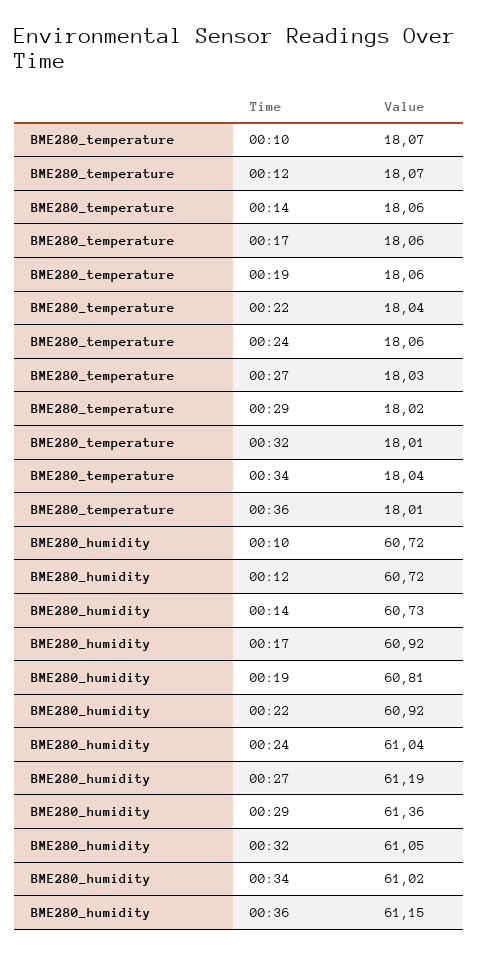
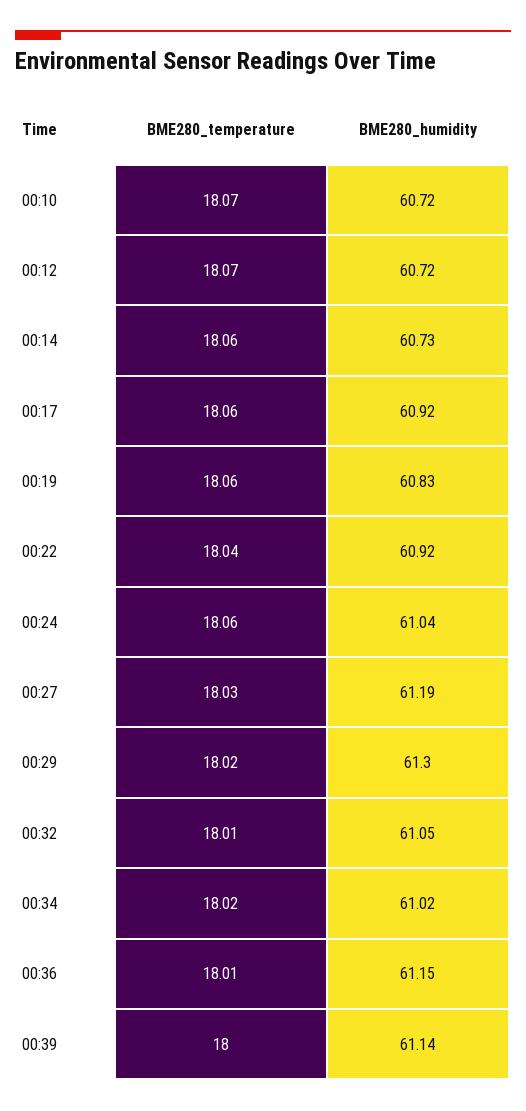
BME280_temperature, 00:34: 18.04 -> 18.02
BME280_humidity, 00:19: 60.81 -> 60.83
BME280_humidity, 00:29: 61.36 -> 61.3
BME280_temperature, 00:39: none -> 18
BME280_humidity, 00:39: none -> 61.14

